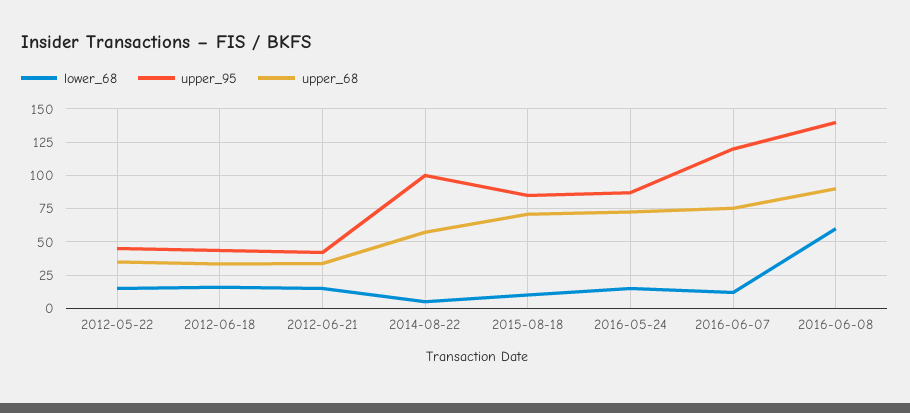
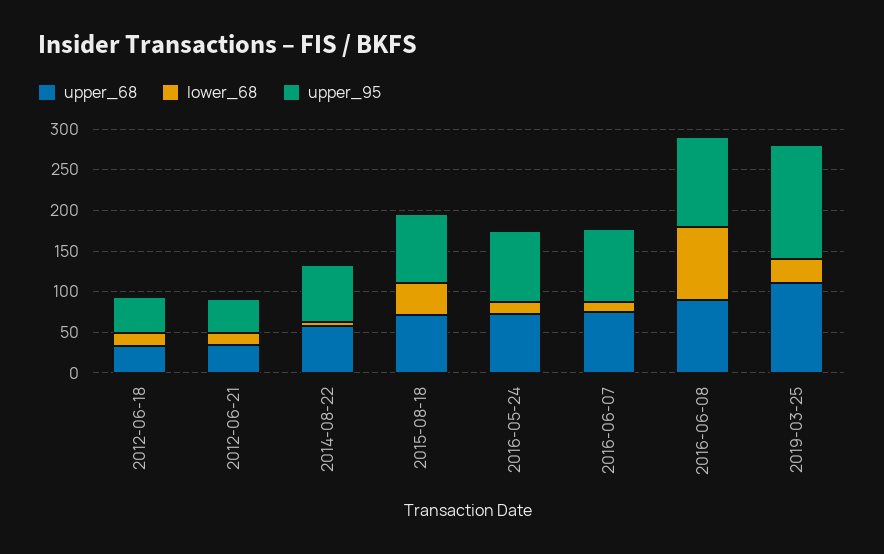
lower_68, 2012-05-22: 15 -> none
upper_95, 2012-05-22: 45 -> none
upper_68, 2012-05-22: 35 -> none
upper_95, 2014-08-22: 100 -> 70
lower_68, 2015-08-18: 10 -> 40
upper_95, 2016-06-07: 120 -> 90
lower_68, 2016-06-08: 60 -> 90
upper_95, 2016-06-08: 140 -> 110
upper_68, 2019-03-25: none -> 110
lower_68, 2019-03-25: none -> 30
upper_95, 2019-03-25: none -> 140

